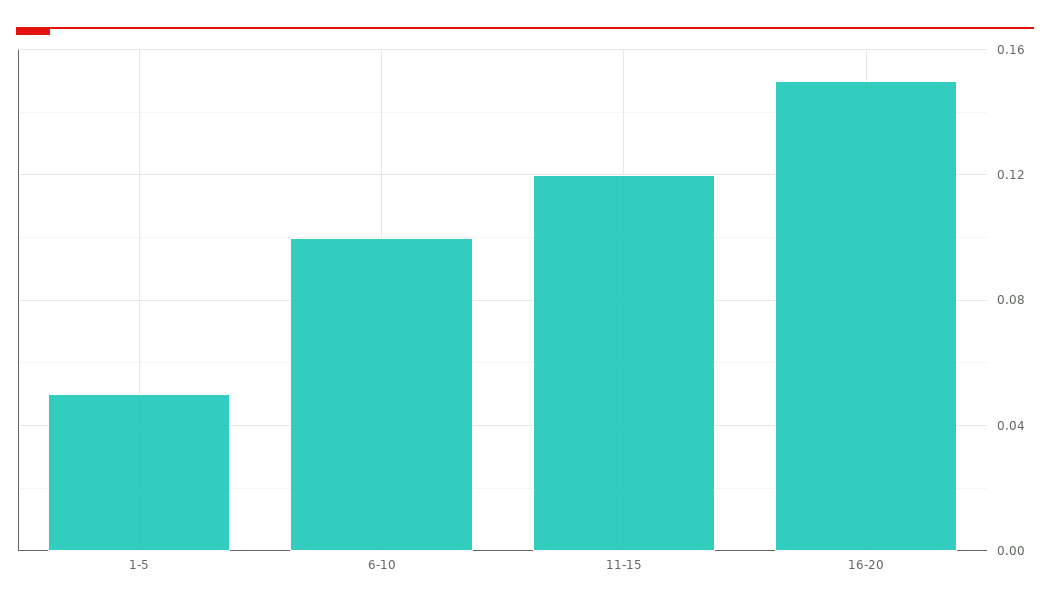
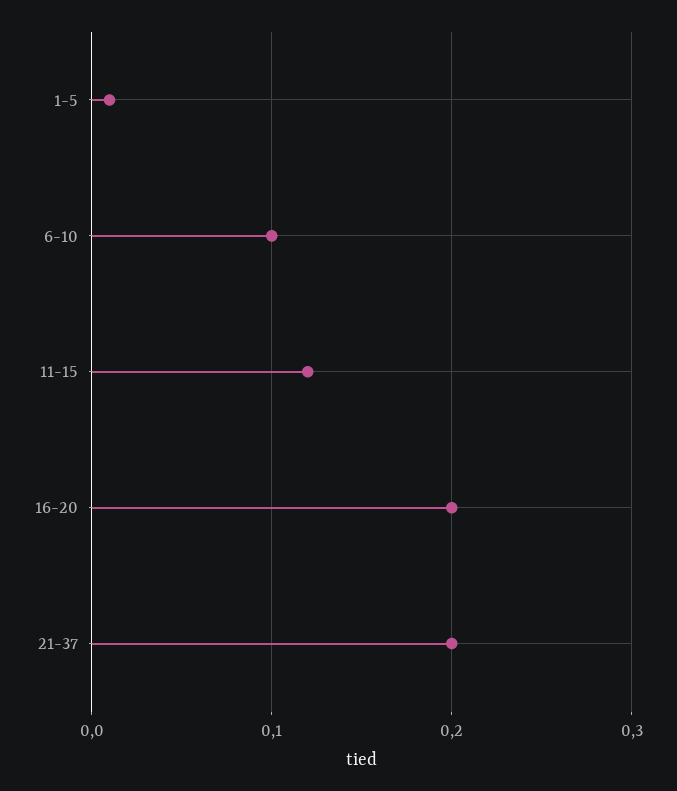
1-5: 0.05 -> 0.01
16-20: 0.15 -> 0.2
21-37: none -> 0.2

